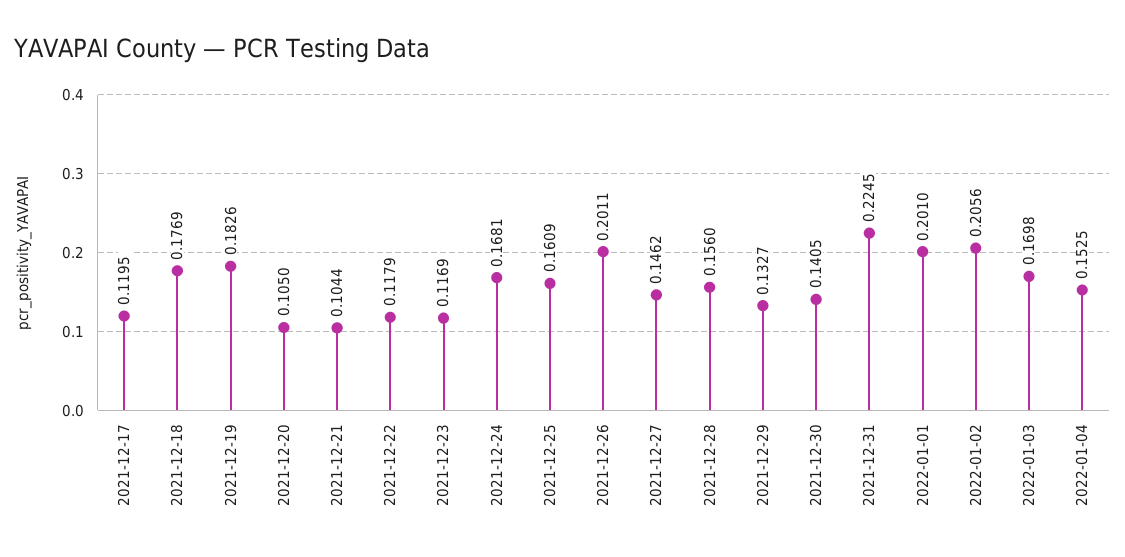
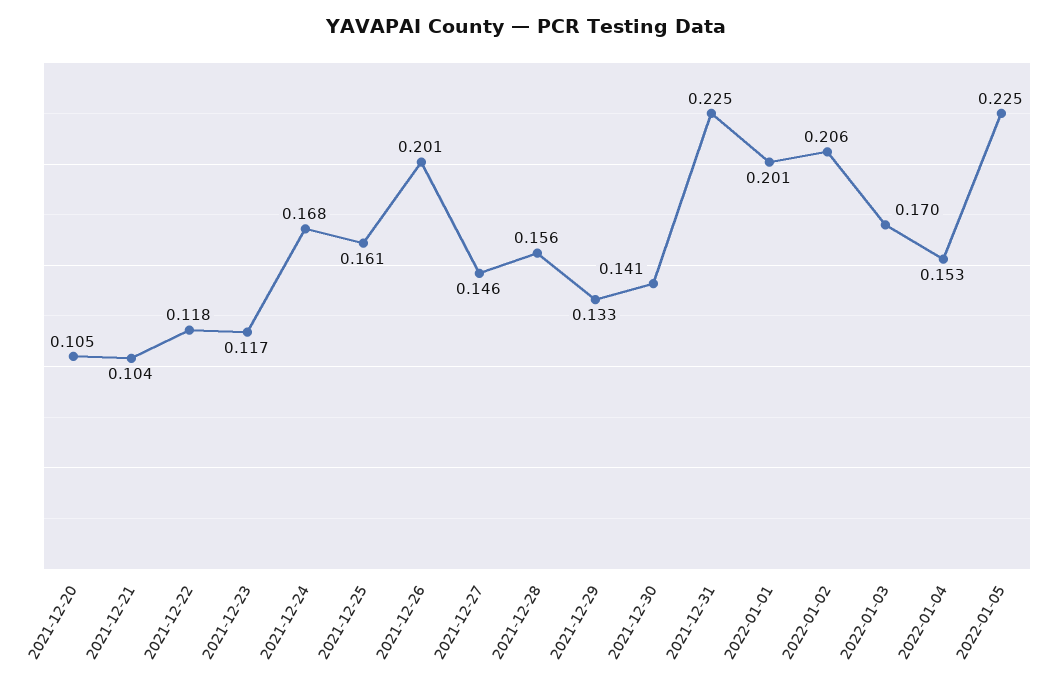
2021-12-17: 0.1195 -> none
2021-12-18: 0.1769 -> none
2021-12-19: 0.1826 -> none
2022-01-05: none -> 0.225

